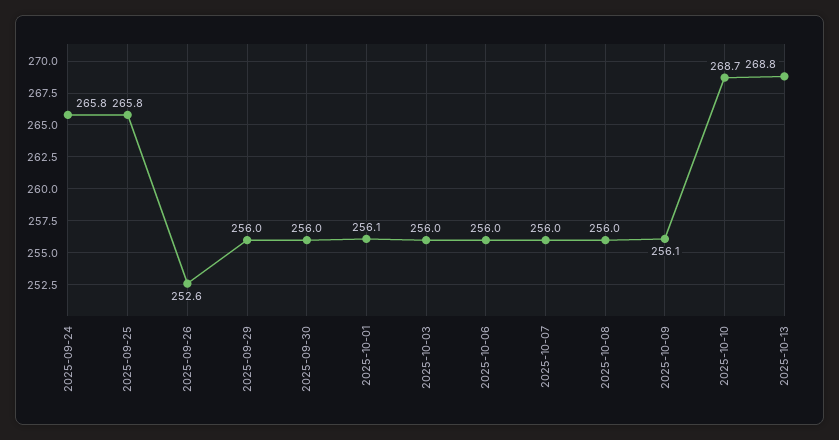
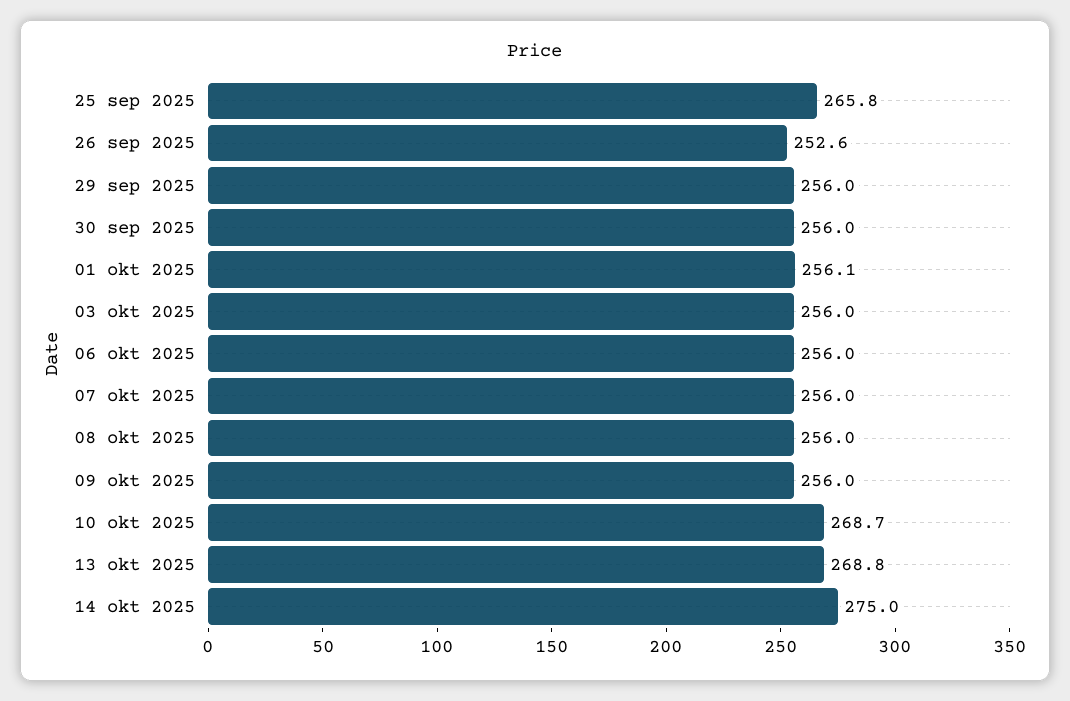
2025-09-24: 265.8 -> none
2025-10-09: 256.1 -> 256
14 okt 2025: none -> 275

